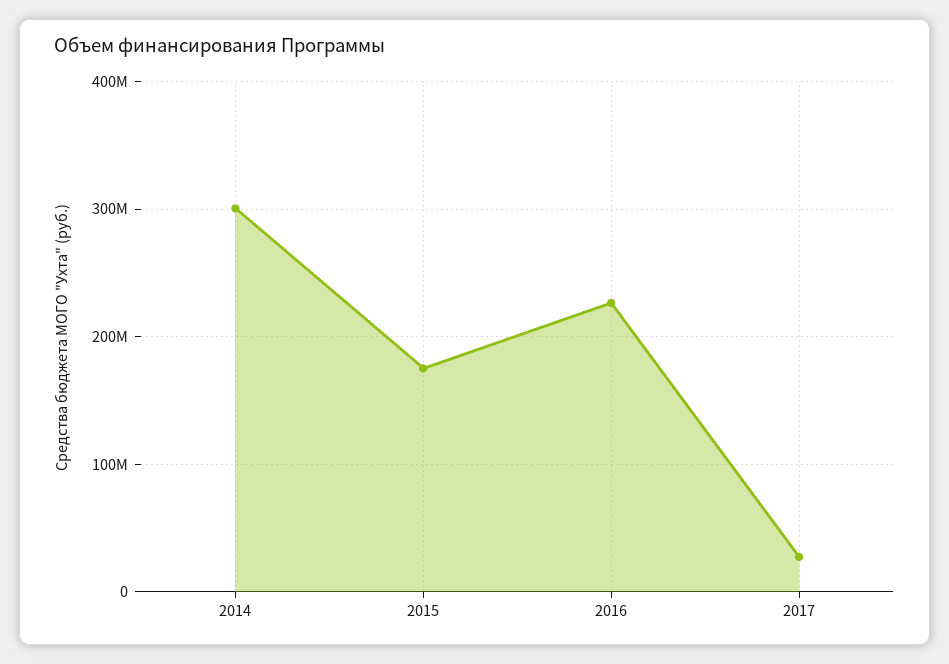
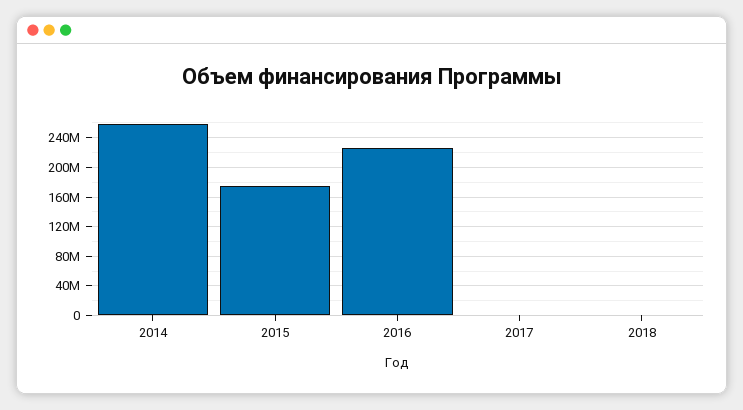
2014: 300000000 -> 260000000
2017: 30000000 -> 0
2018: none -> 0

